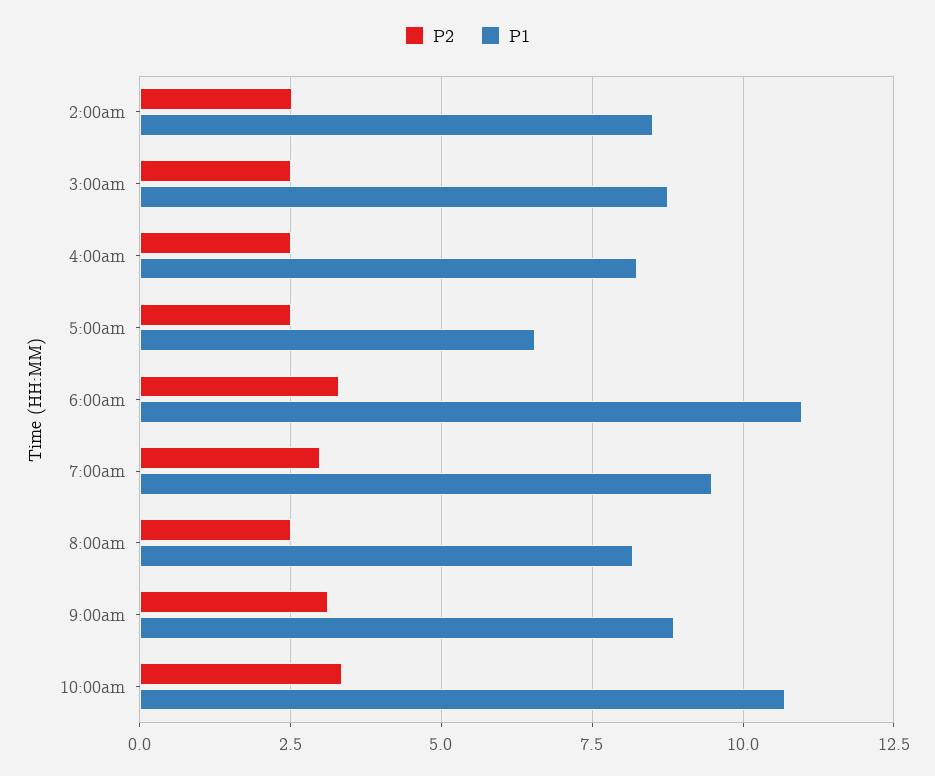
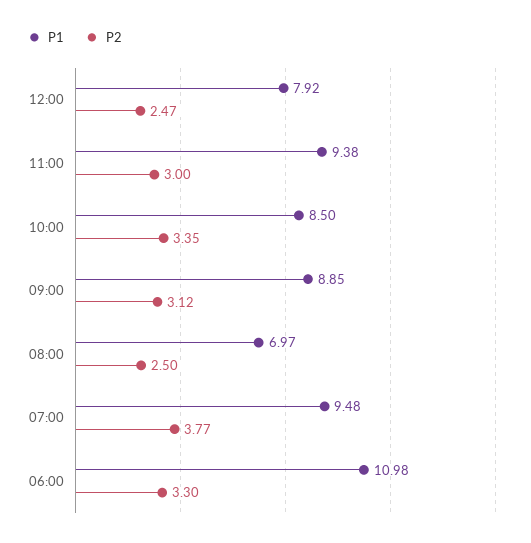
P2, 2:00am: 2.5 -> none
P1, 2:00am: 8.5 -> none
P2, 3:00am: 2.5 -> none
P1, 3:00am: 8.75 -> none
P2, 4:00am: 2.5 -> none
P1, 4:00am: 8.25 -> none
P2, 5:00am: 2.5 -> none
P1, 5:00am: 6.5 -> none
P2, 7:00am: 3 -> 3.77
P1, 8:00am: 8.25 -> 6.97
P1, 10:00am: 10.75 -> 8.5
P1, 12:00: none -> 7.92
P2, 12:00: none -> 2.47
P1, 11:00: none -> 9.38
P2, 11:00: none -> 3

